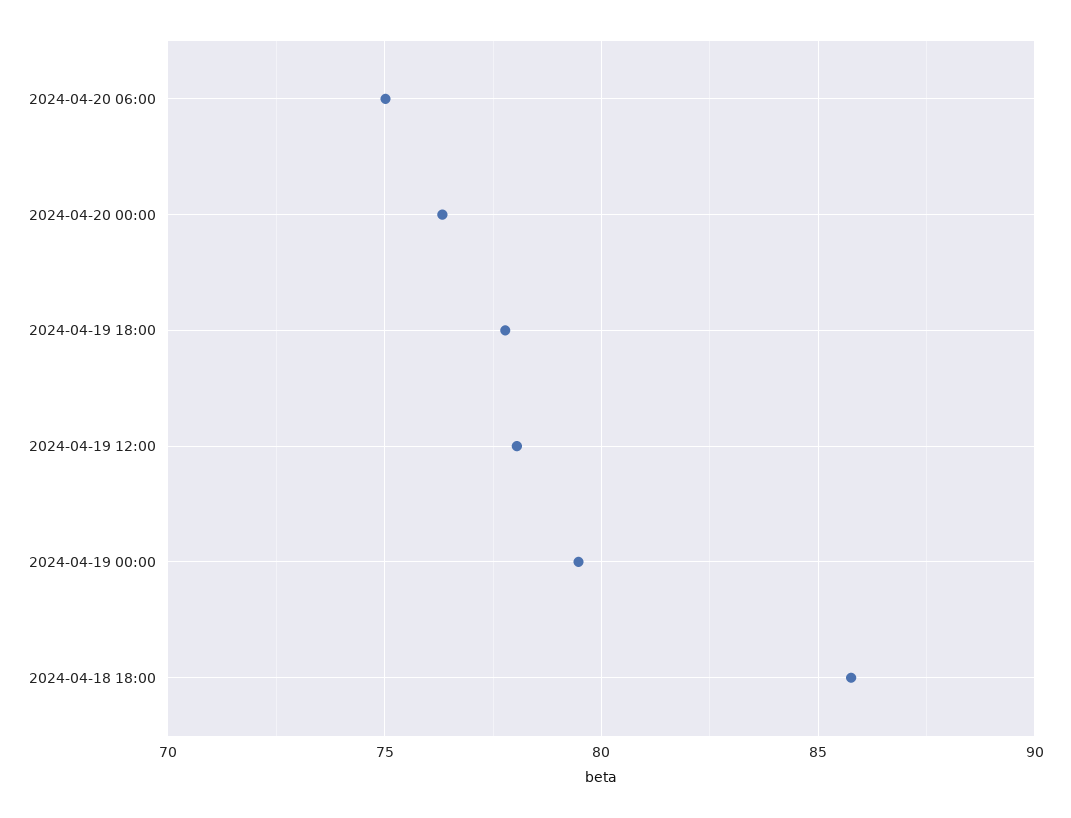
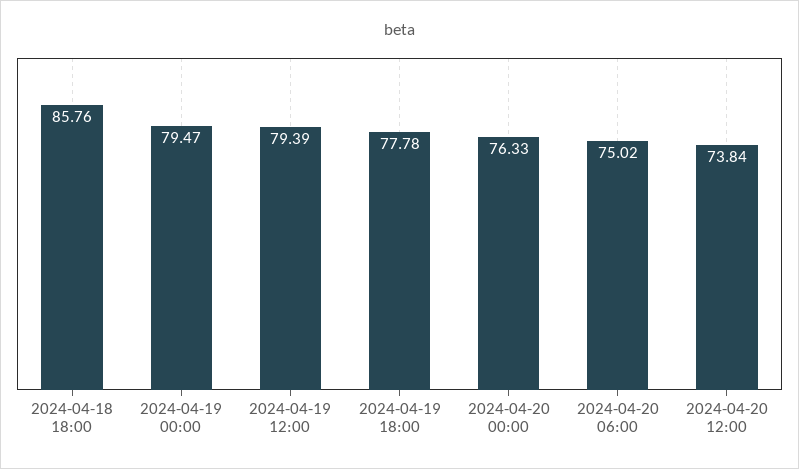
2024-04-19 12:00: 78 -> 79.39
2024-04-20 12:00: none -> 73.84

